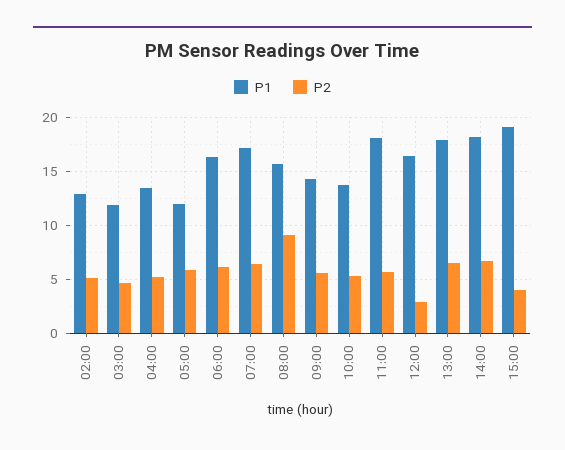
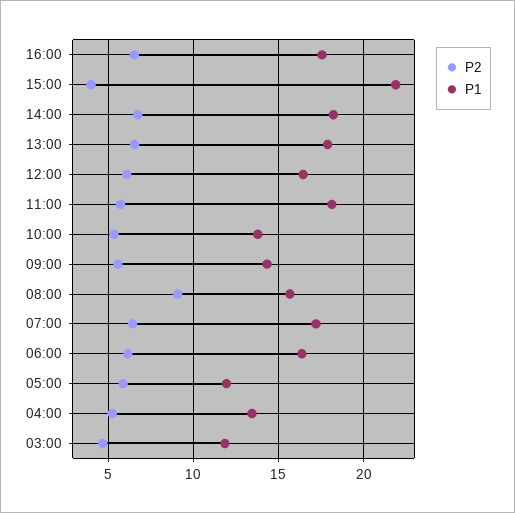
P1, 02:00: 13 -> none
P2, 02:00: 5 -> none
P2, 12:00: 3 -> 6
P1, 15:00: 19 -> 22
P2, 16:00: none -> 6.5
P1, 16:00: none -> 17.5

